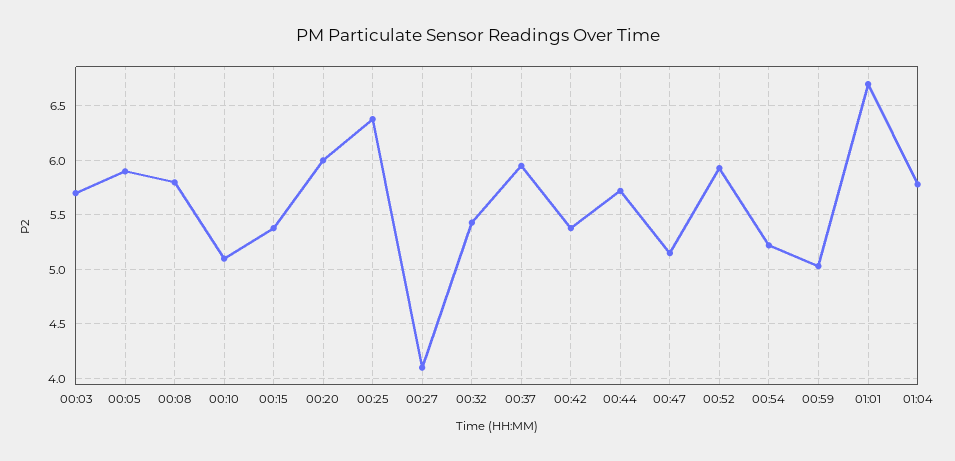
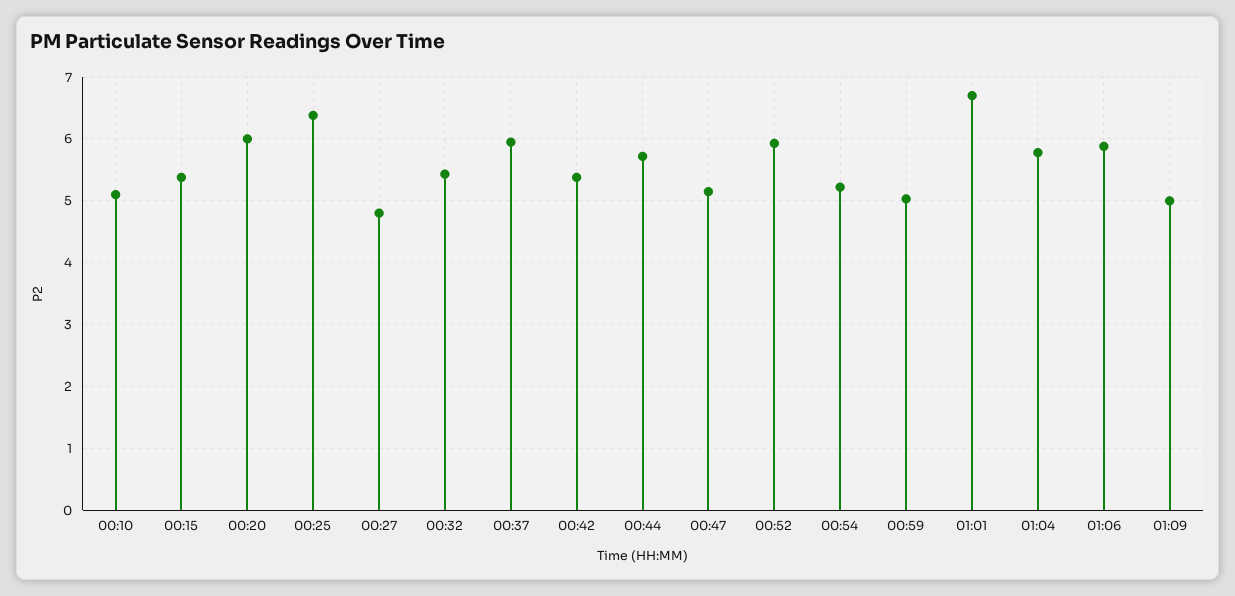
00:03: 5.7 -> none
00:05: 5.9 -> none
00:08: 5.8 -> none
00:27: 4.1 -> 4.8
01:06: none -> 5.9
01:09: none -> 5

